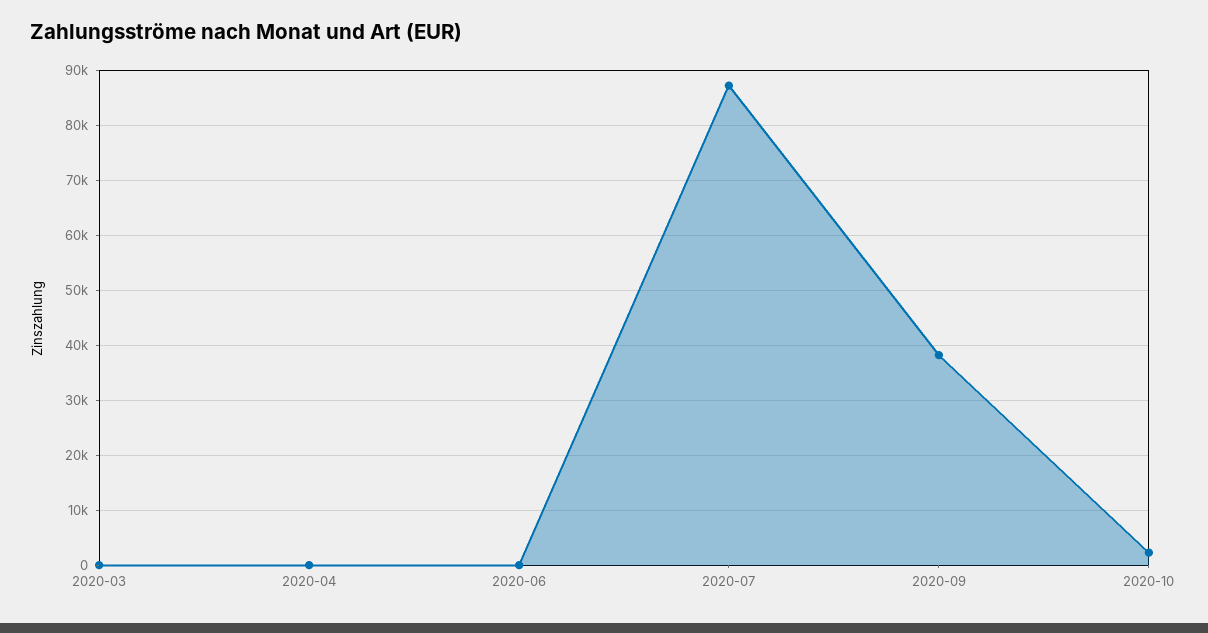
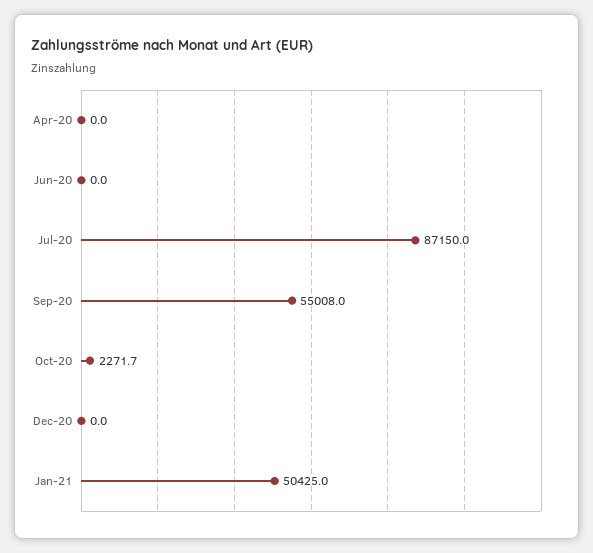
2020-03: 0 -> none
2020-09: 38000 -> 55008
Dec-20: none -> 0
Jan-21: none -> 50425

